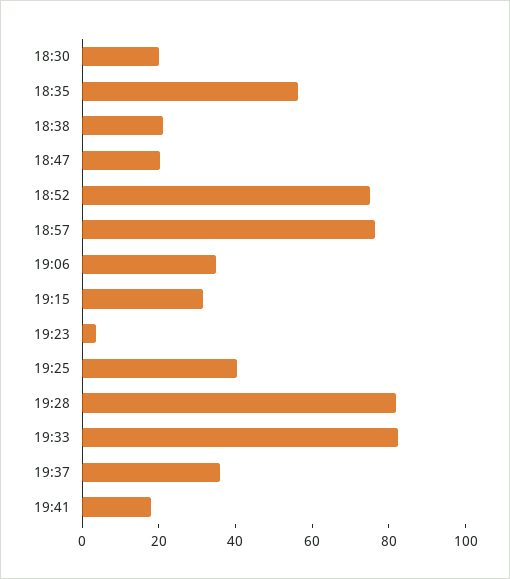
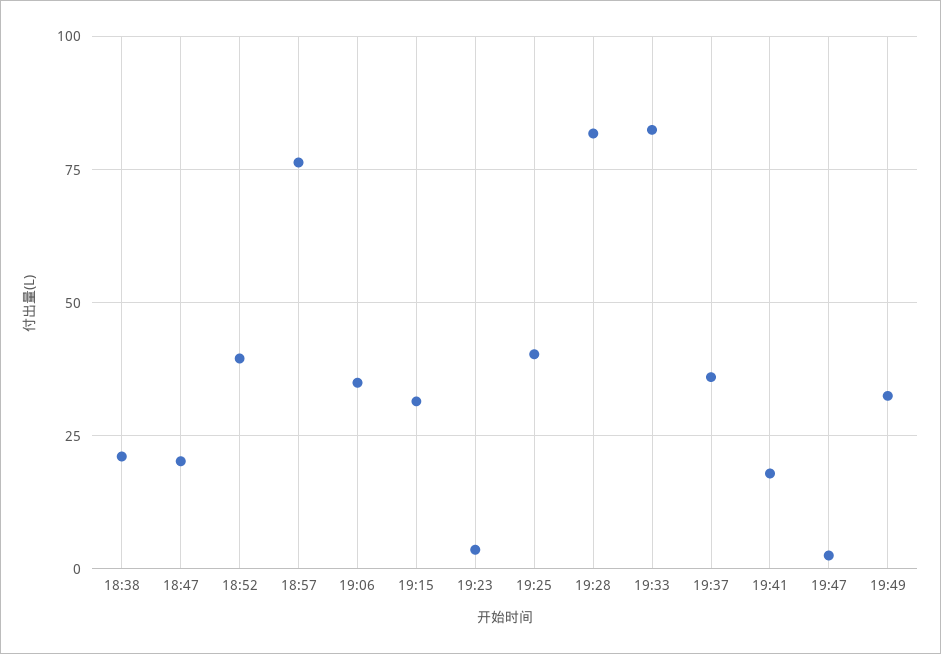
18:30: 20 -> none
18:35: 55 -> none
18:52: 75 -> 40
19:47: none -> 2.5
19:49: none -> 32.5

